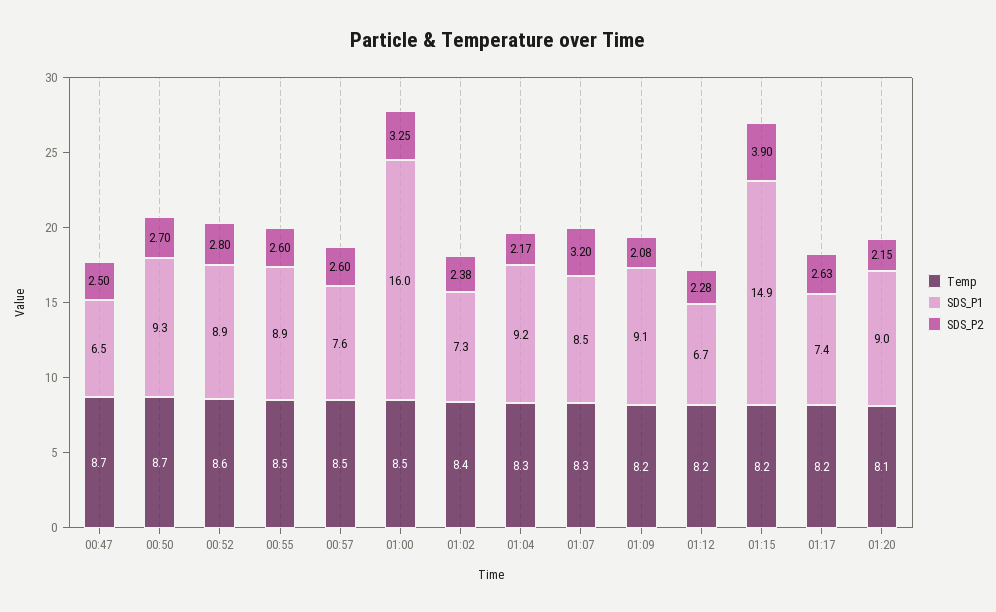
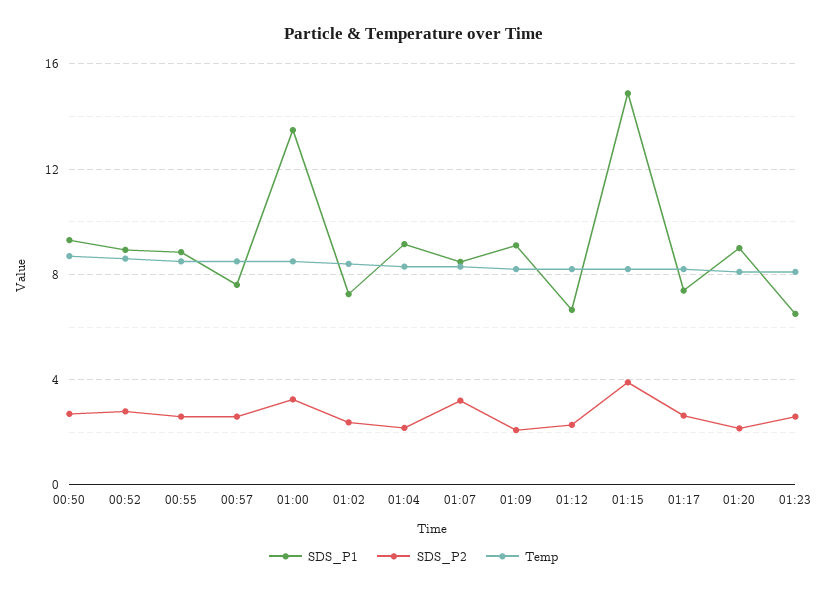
Temp, 00:47: 8.7 -> none
SDS_P1, 00:47: 6.5 -> none
SDS_P2, 00:47: 2.5 -> none
SDS_P1, 01:00: 16 -> 13.5
SDS_P1, 01:23: none -> 6.5
SDS_P2, 01:23: none -> 2.5
Temp, 01:23: none -> 8

